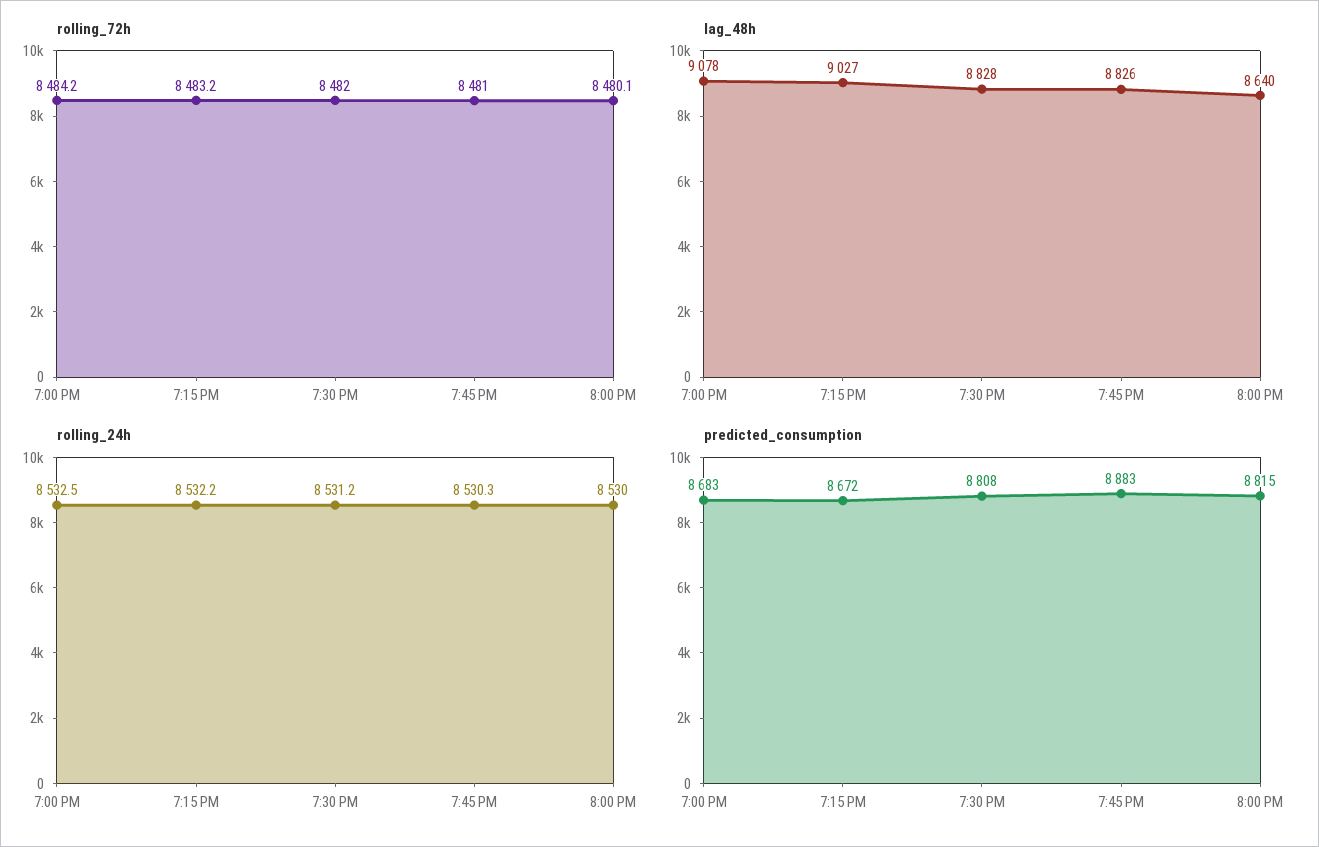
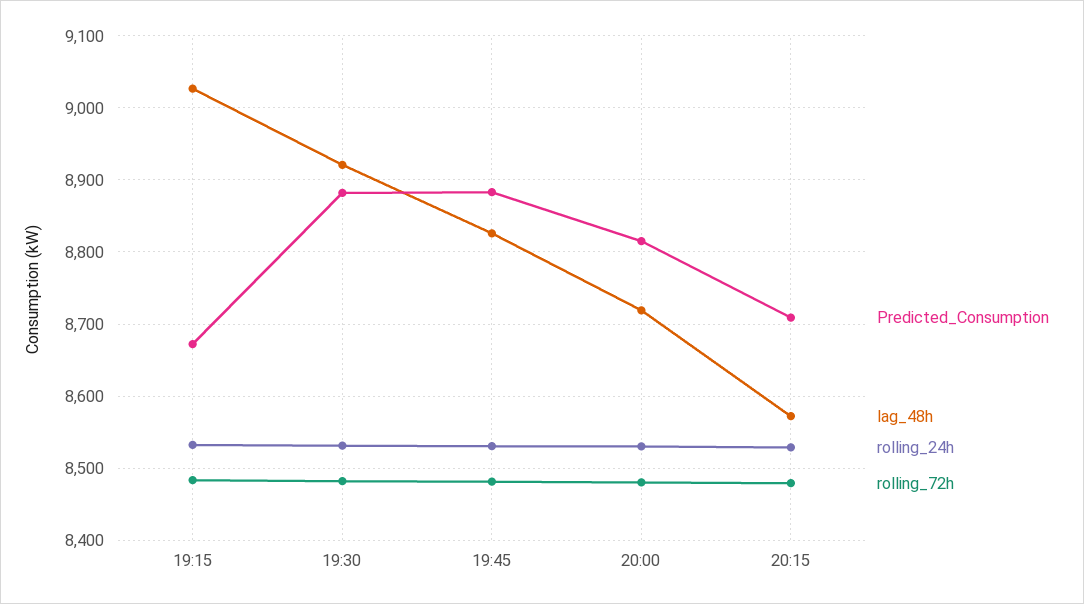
rolling_72h, 7:00 PM: 8484.2 -> none
lag_48h, 7:00 PM: 9078 -> none
lag_48h, 7:30 PM: 8828 -> 8920
lag_48h, 8:00 PM: 8640 -> 8720
rolling_24h, 7:00 PM: 8532.5 -> none
predicted_consumption, 7:00 PM: 8683 -> none
predicted_consumption, 7:30 PM: 8808 -> 8880
predicted_consumption, 20:15: none -> 8710
lag_48h, 20:15: none -> 8570
rolling_24h, 20:15: none -> 8530
rolling_72h, 20:15: none -> 8480

